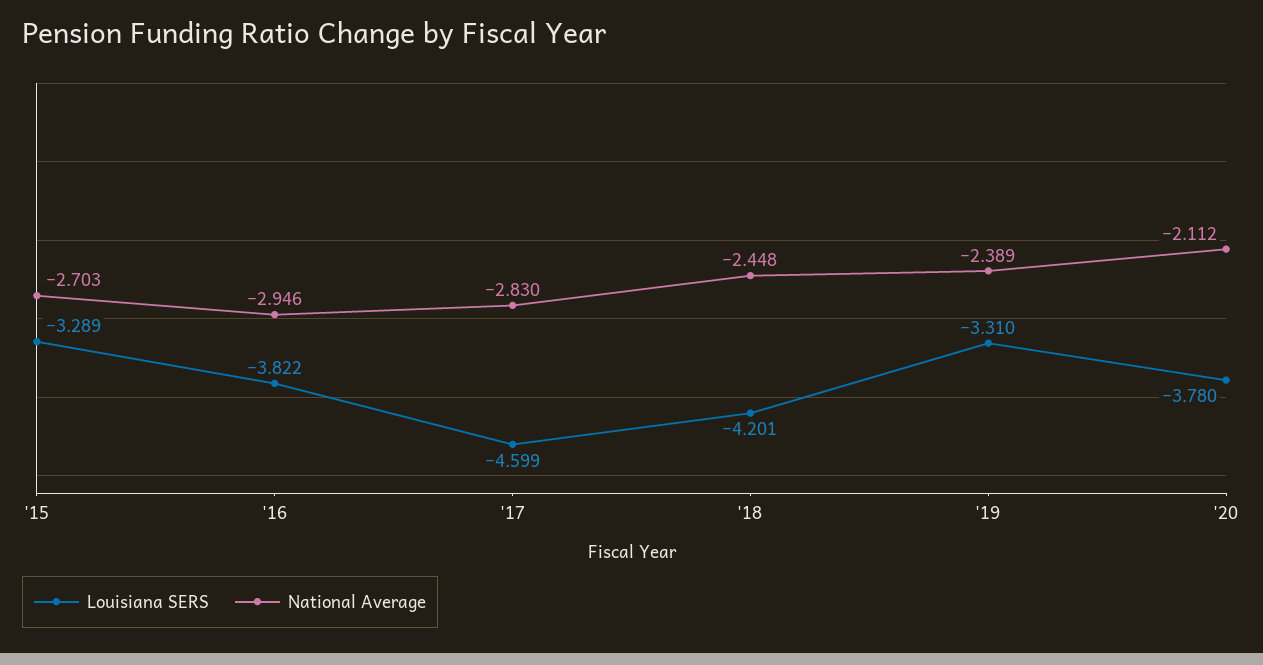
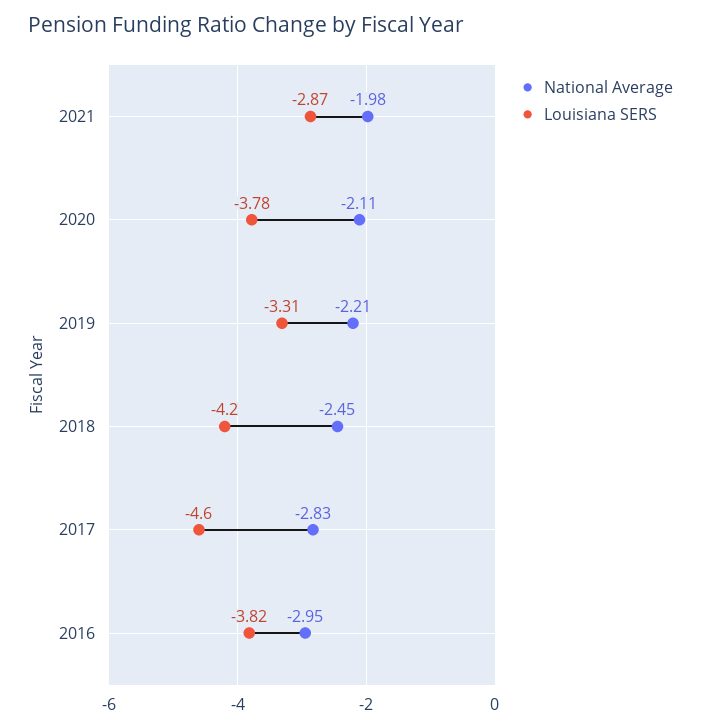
Louisiana SERS, '15: -3.289 -> none
National Average, '15: -2.703 -> none
National Average, '19: -2.389 -> -2.21
National Average, 2021: none -> -1.98
Louisiana SERS, 2021: none -> -2.87

